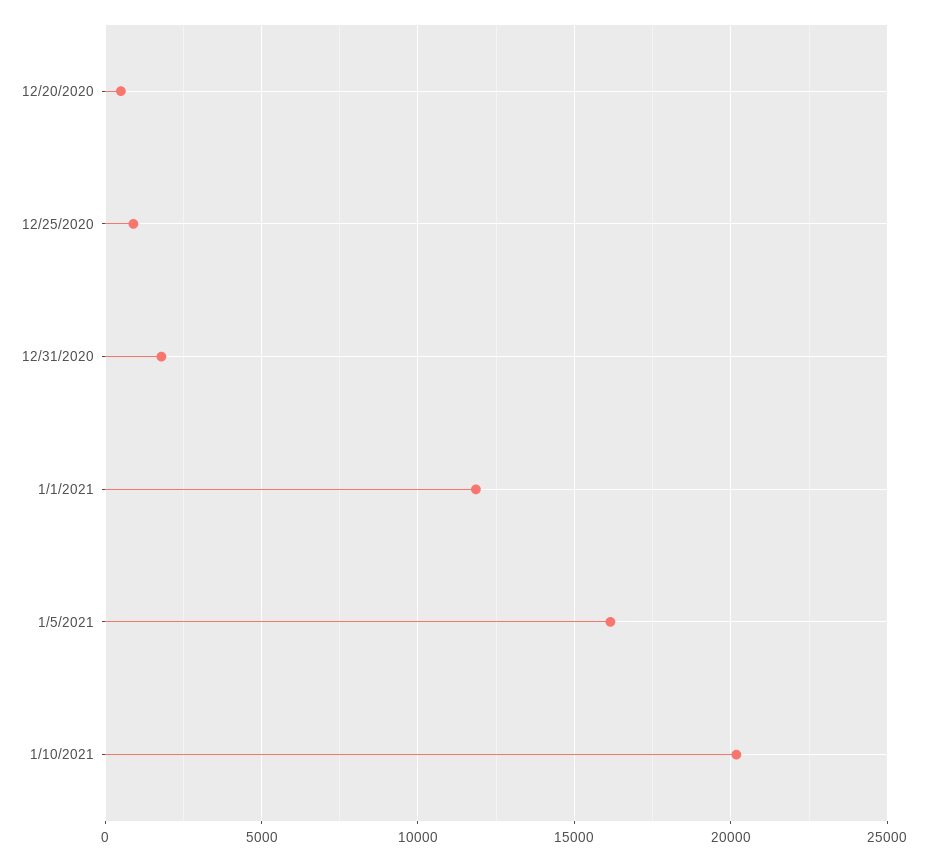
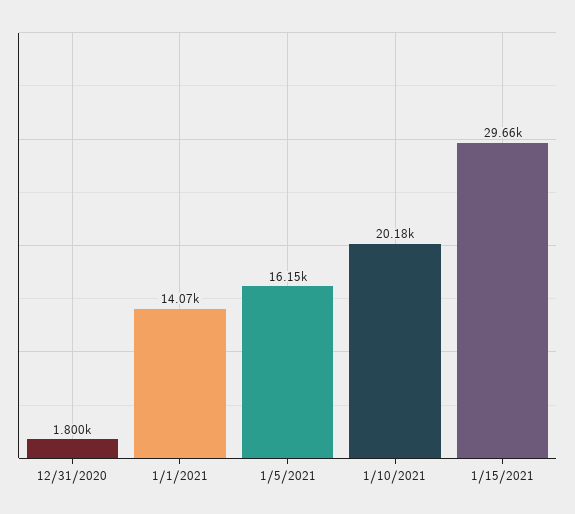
12/20/2020: 500 -> none
12/25/2020: 1000 -> none
1/1/2021: 12000 -> 14070
1/15/2021: none -> 29660

